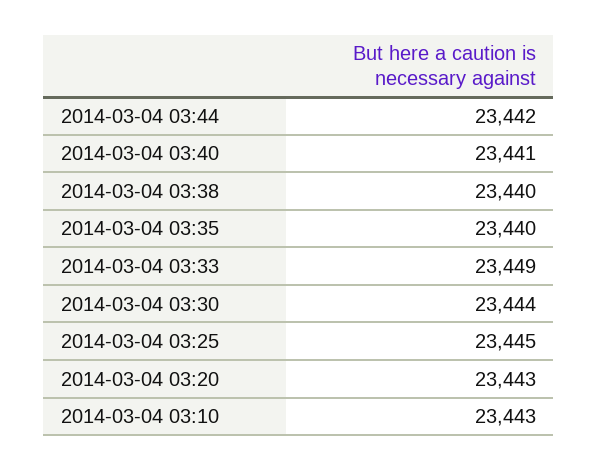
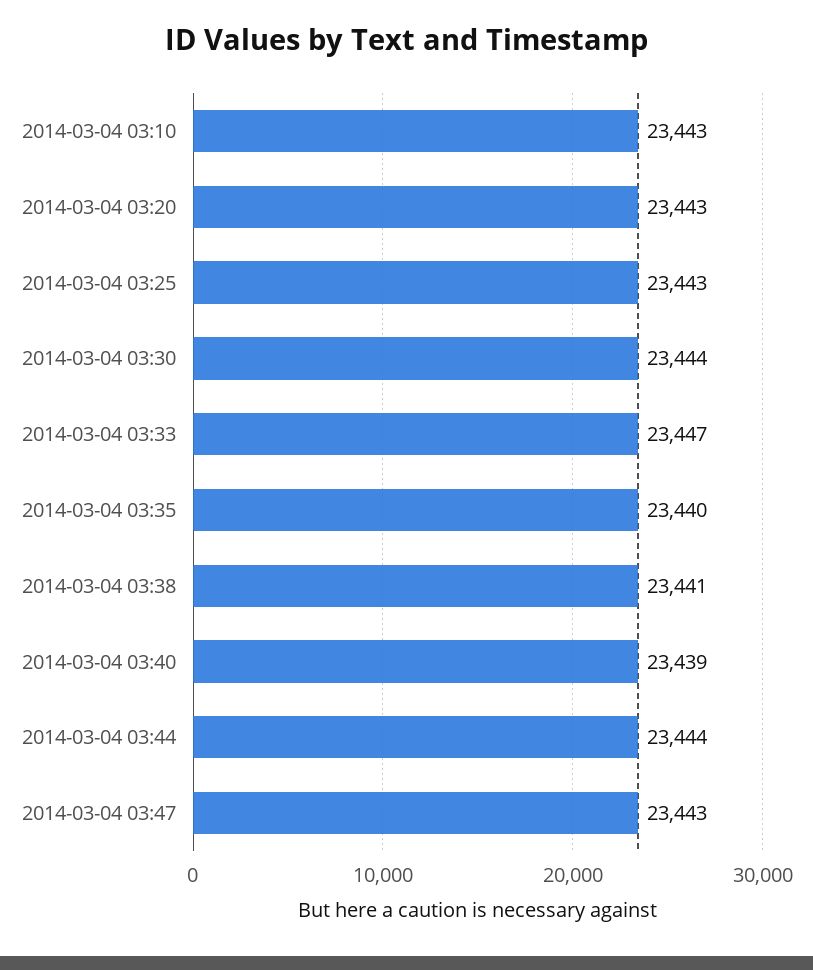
2014-03-04 03:44: 23442 -> 23444
2014-03-04 03:40: 23441 -> 23439
2014-03-04 03:38: 23440 -> 23441
2014-03-04 03:33: 23449 -> 23447
2014-03-04 03:25: 23445 -> 23443
2014-03-04 03:47: none -> 23443

